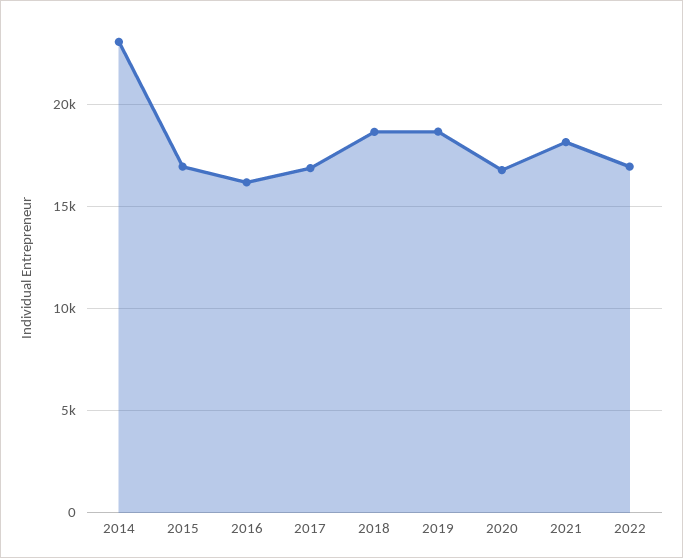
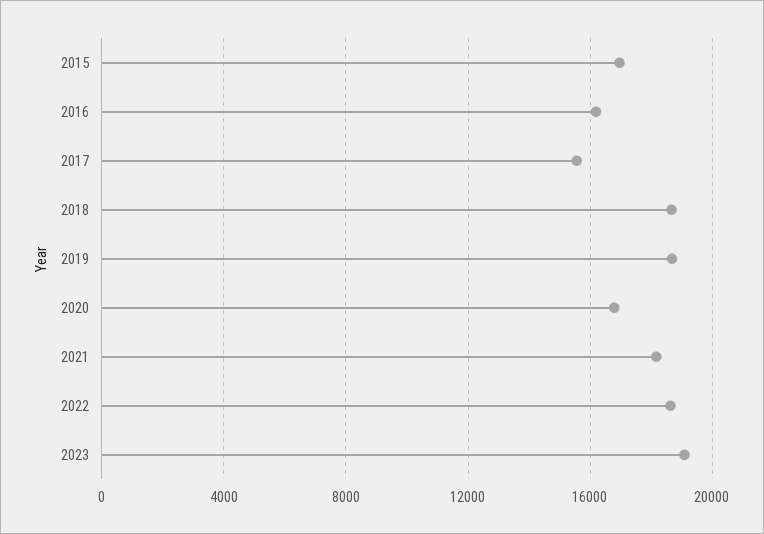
2014: 23000 -> none
2017: 17000 -> 15500
2022: 17000 -> 18500
2023: none -> 19000

